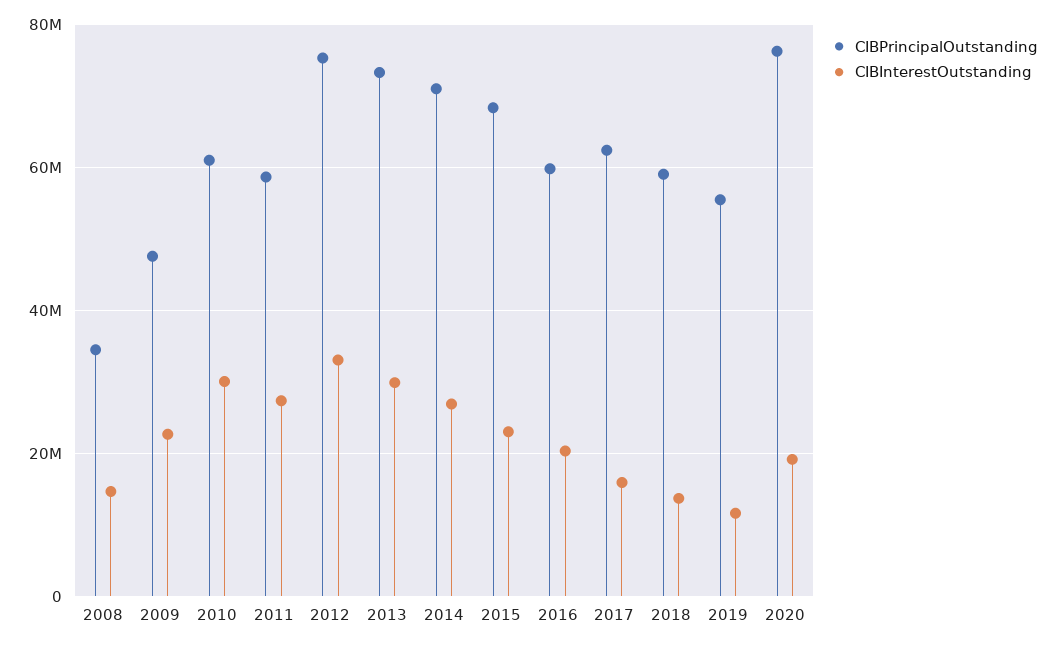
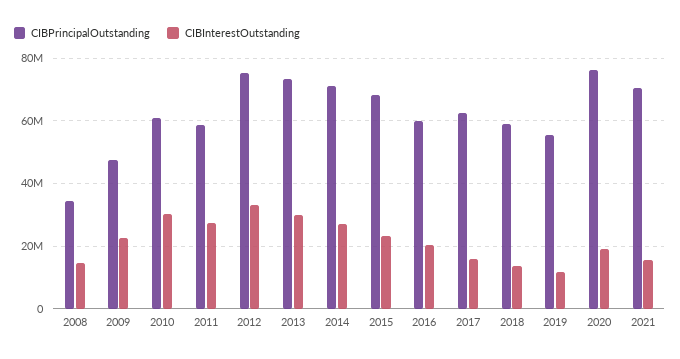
CIBPrincipalOutstanding, 2021: none -> 70000000
CIBInterestOutstanding, 2021: none -> 16000000

